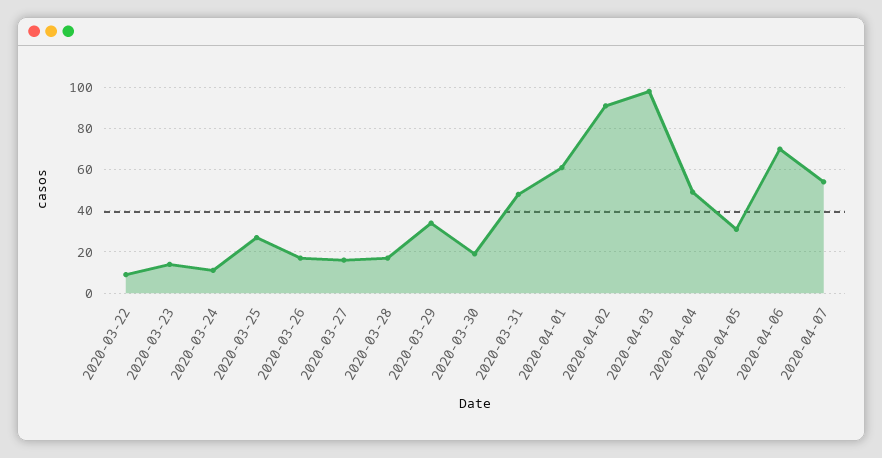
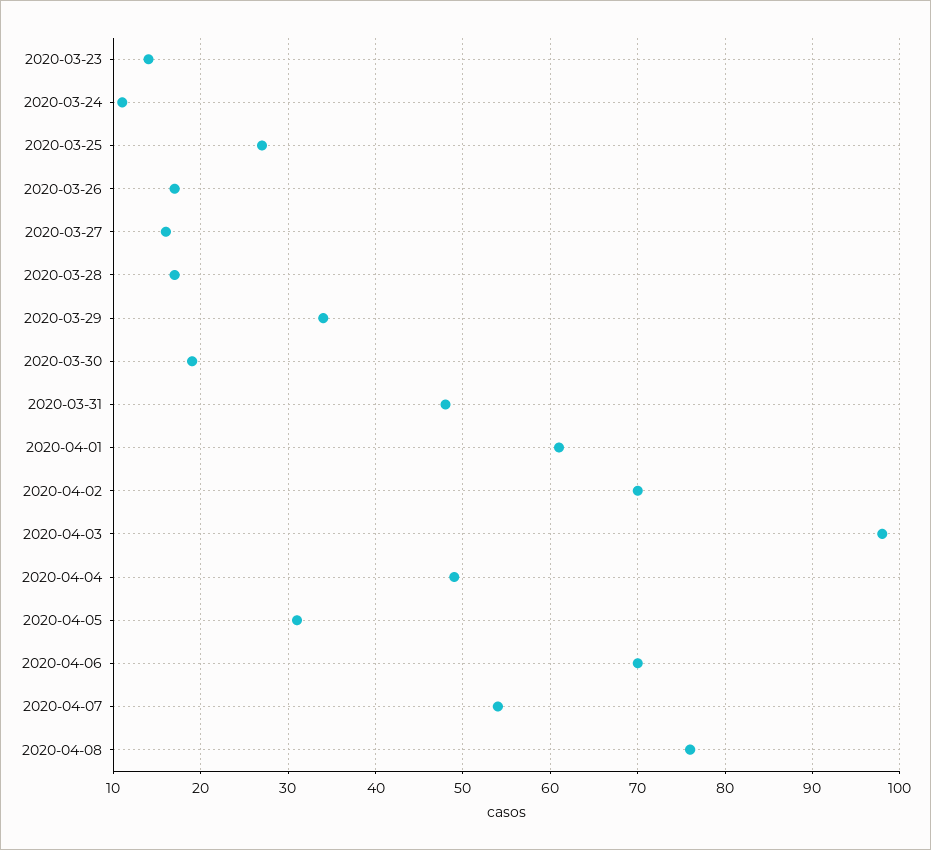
2020-03-22: 10 -> none
2020-04-02: 90 -> 70
2020-04-08: none -> 76

